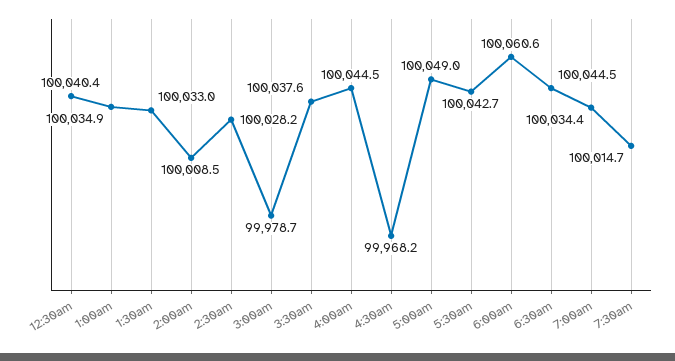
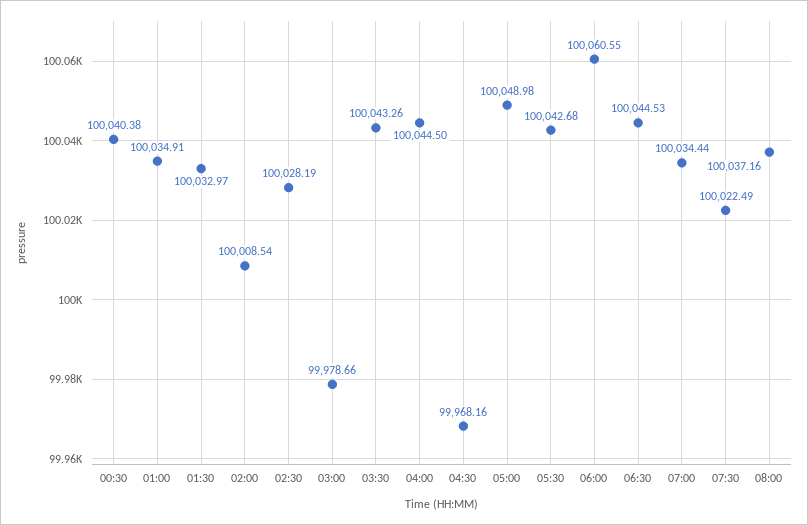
3:30am: 100037.6 -> 100043.26
7:30am: 100014.7 -> 100022.49
08:00: none -> 100037.16

